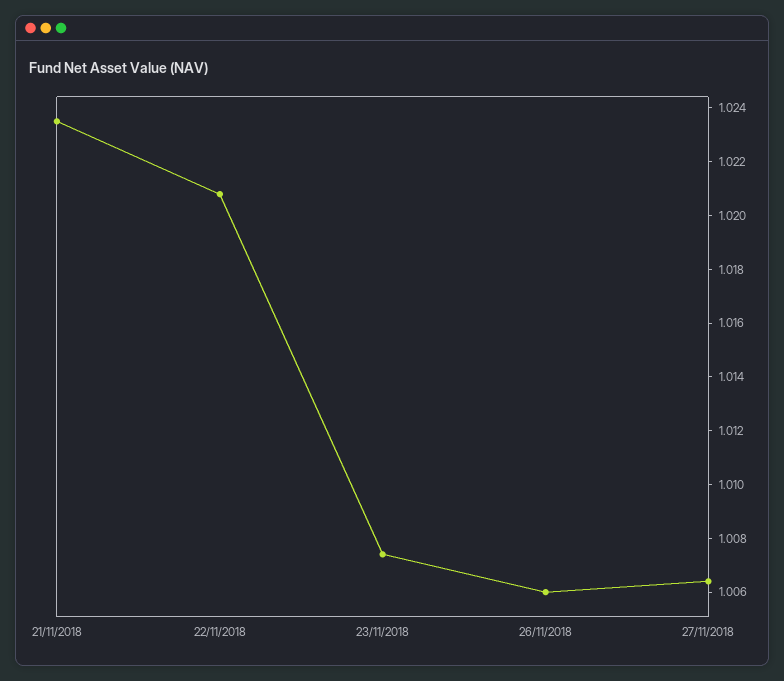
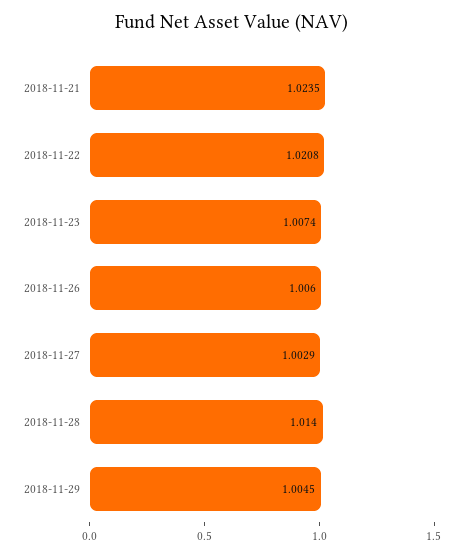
27/11/2018: 1.0065 -> 1.0029
2018-11-28: none -> 1.014
2018-11-29: none -> 1.0045

